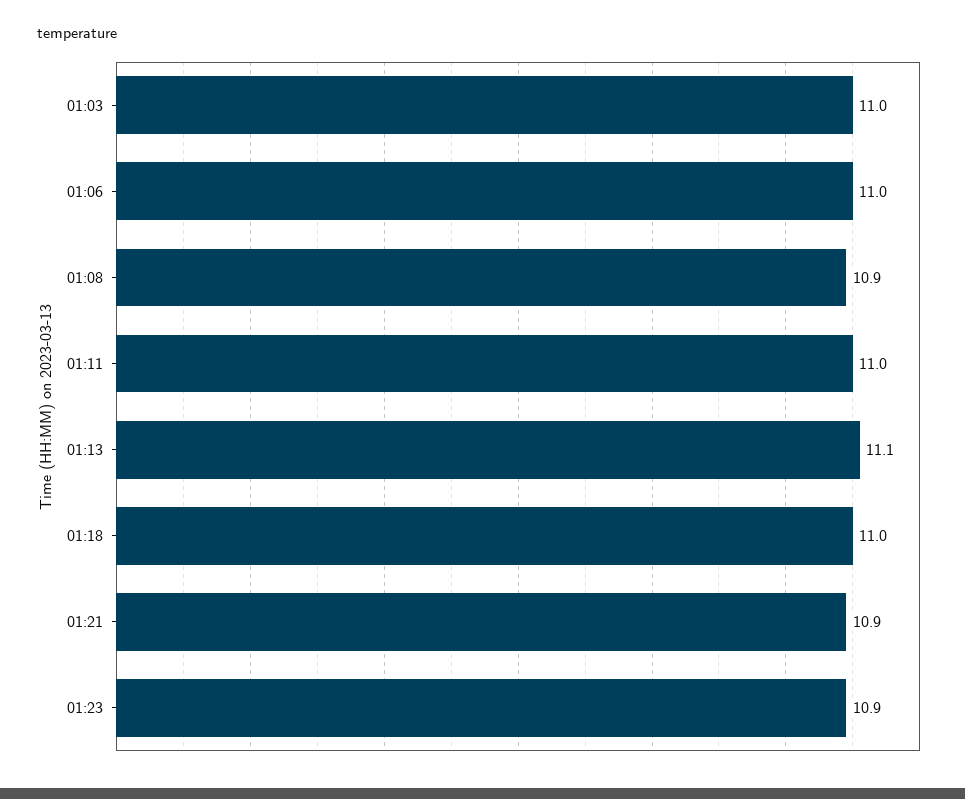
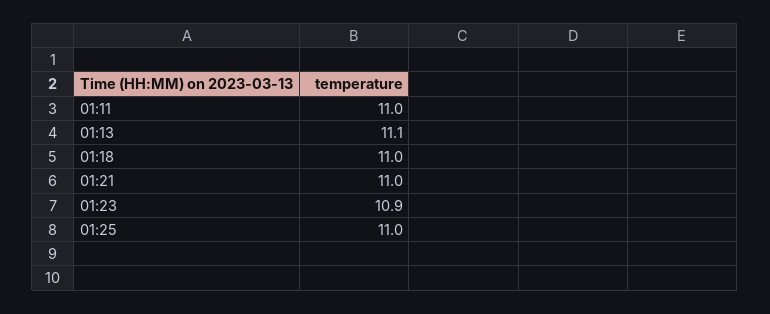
01:03: 11 -> none
01:06: 11 -> none
01:08: 10.9 -> none
01:21: 10.9 -> 11
01:25: none -> 11

